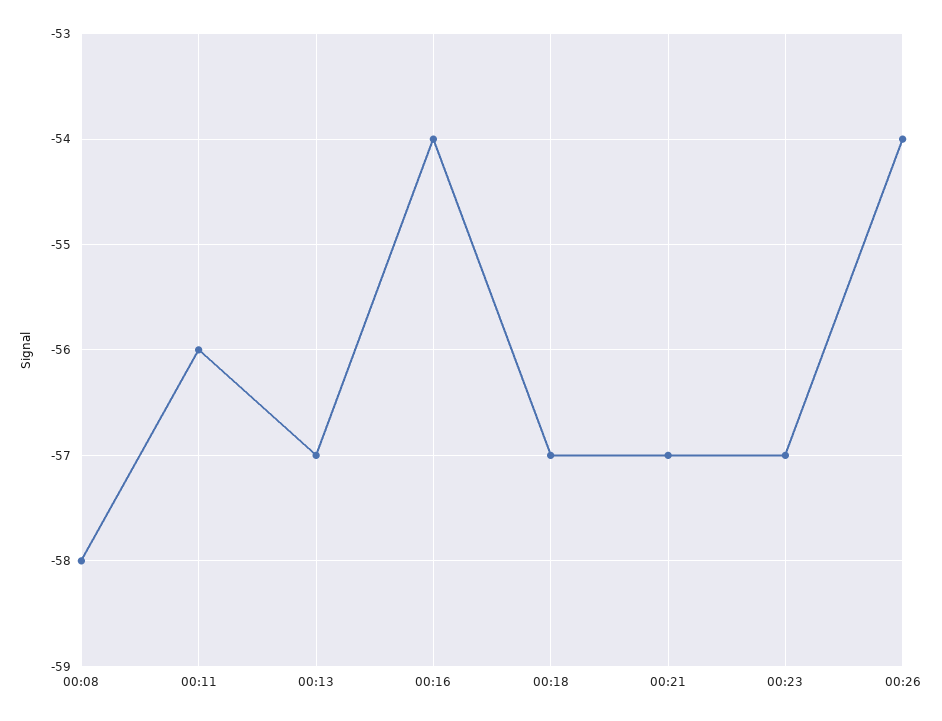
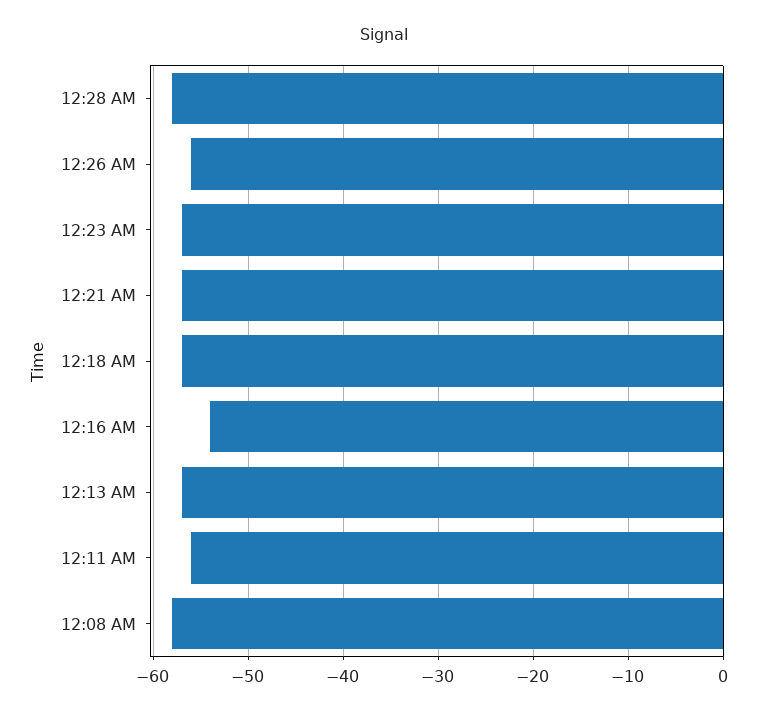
00:26: -54 -> -56
12:28 AM: none -> -58

